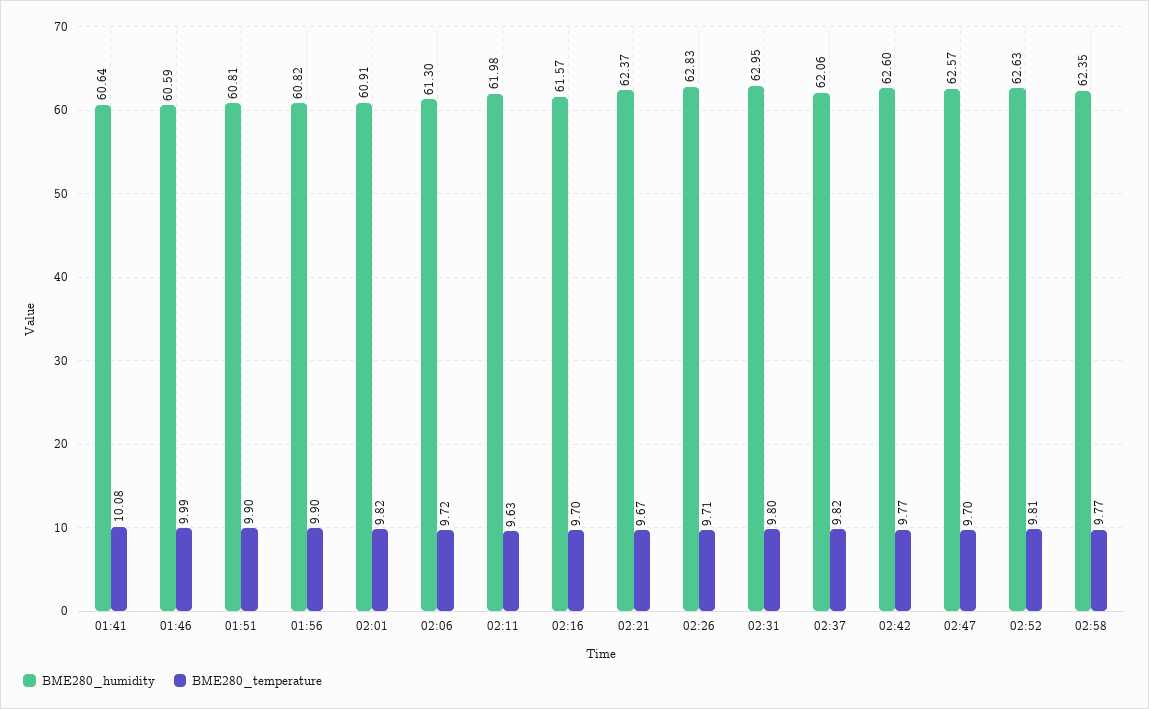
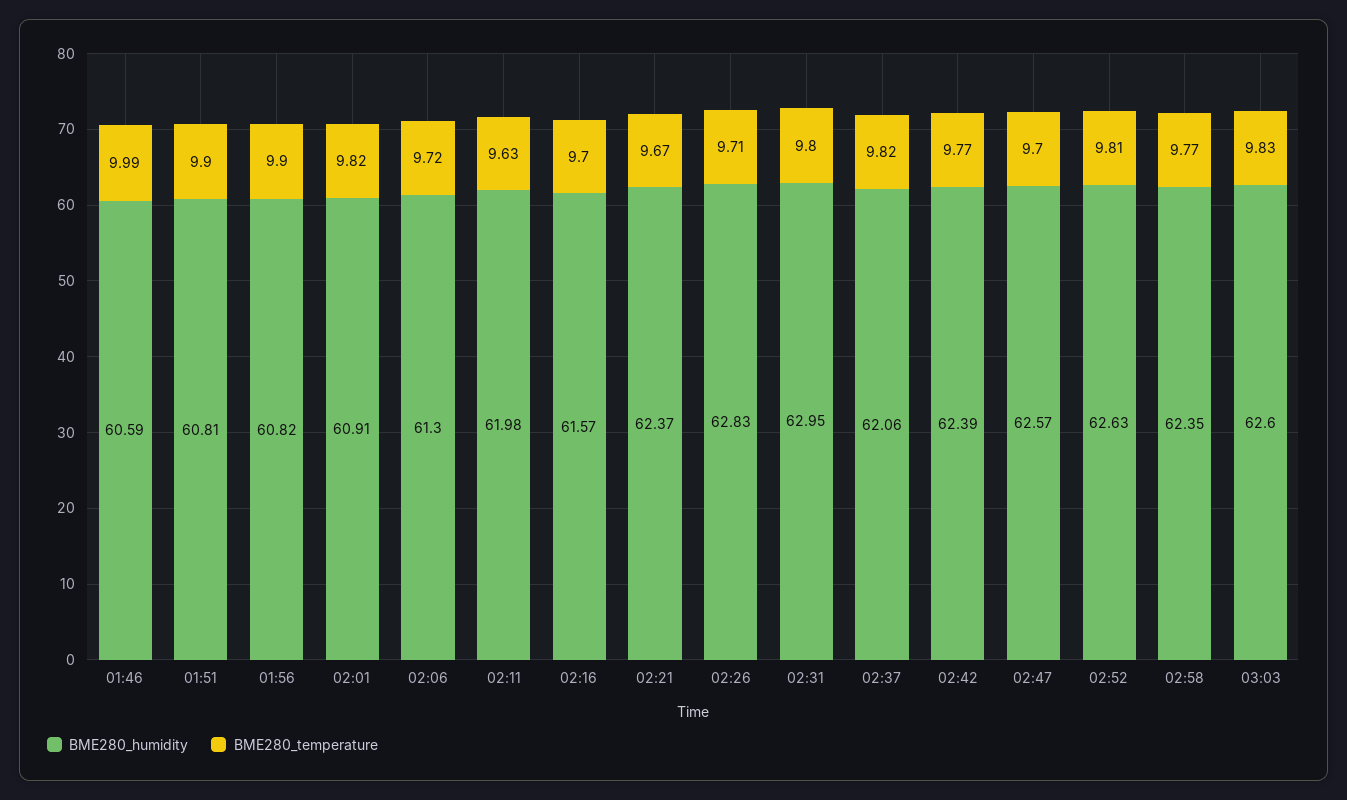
BME280_humidity, 01:41: 60.64 -> none
BME280_temperature, 01:41: 10.08 -> none
BME280_humidity, 02:42: 62.6 -> 62.39
BME280_humidity, 03:03: none -> 62.6
BME280_temperature, 03:03: none -> 9.83

